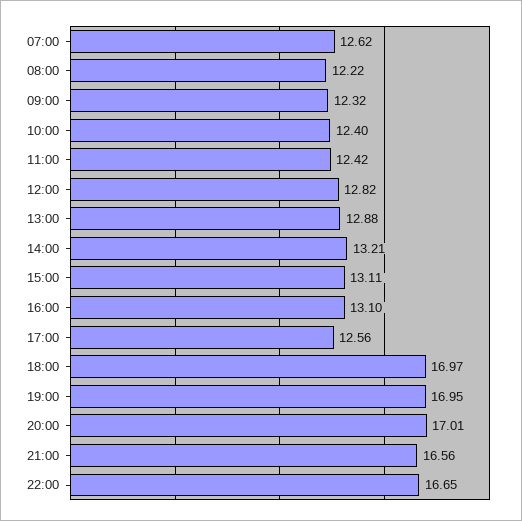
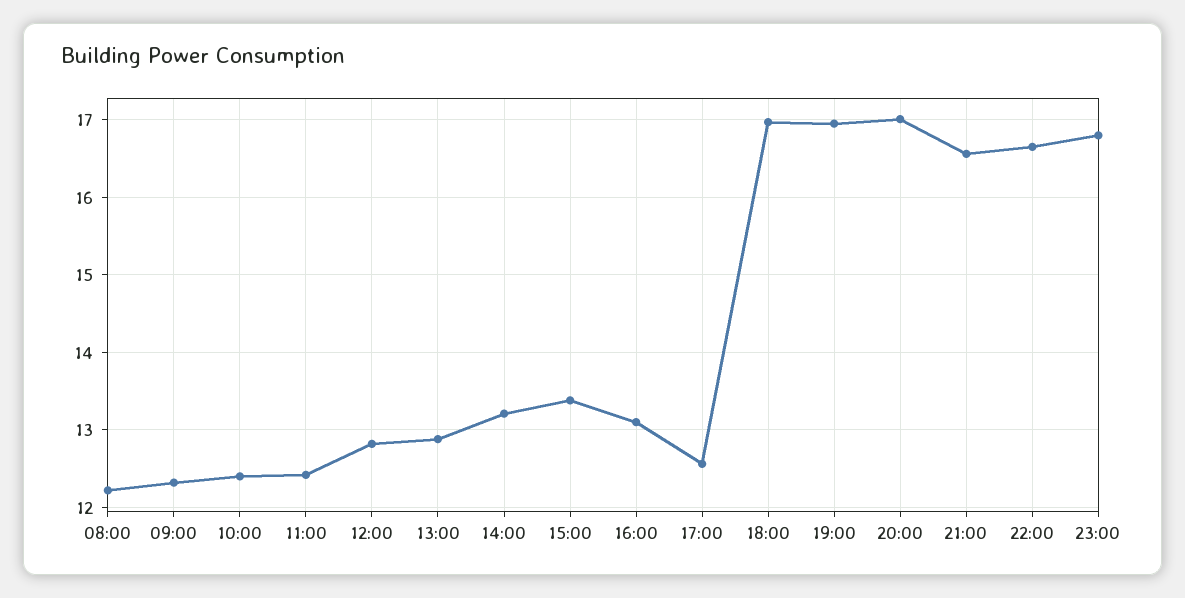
07:00: 12.62 -> none
15:00: 13.11 -> 13.4
23:00: none -> 16.8

